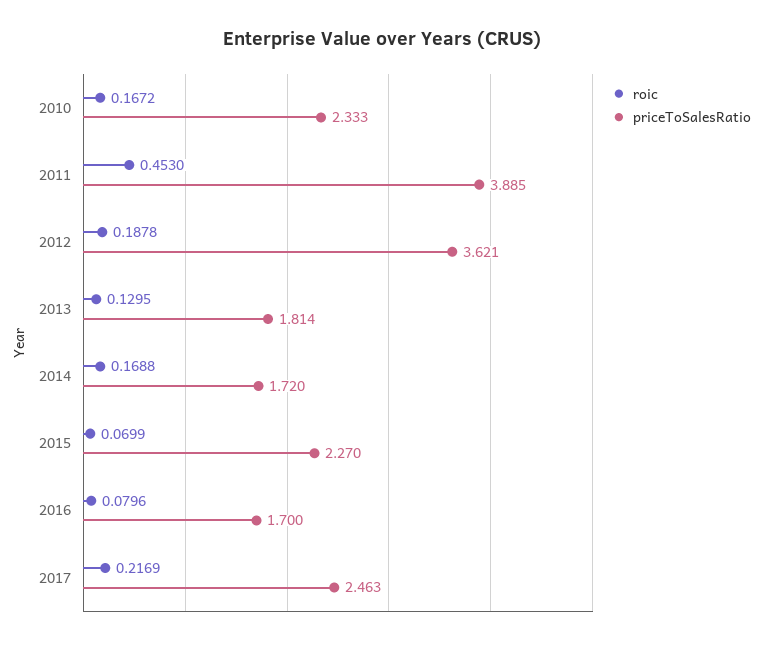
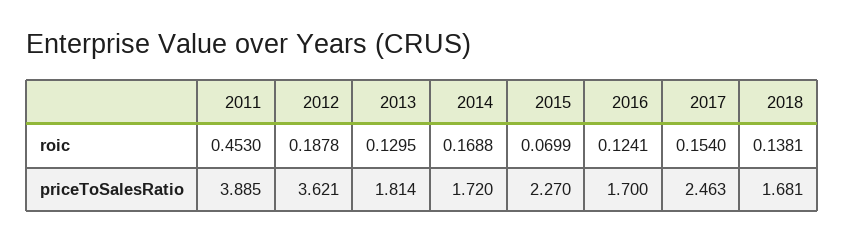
roic, 2010: 0.1672 -> none
priceToSalesRatio, 2010: 2.333 -> none
roic, 2016: 0.0796 -> 0.1241
roic, 2017: 0.2169 -> 0.154
roic, 2018: none -> 0.1381
priceToSalesRatio, 2018: none -> 1.681

